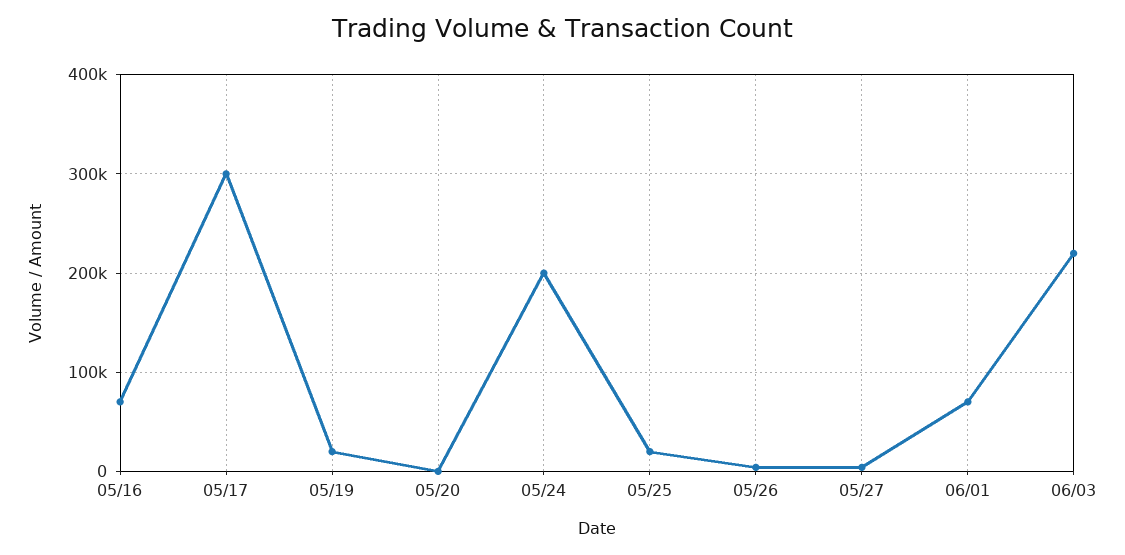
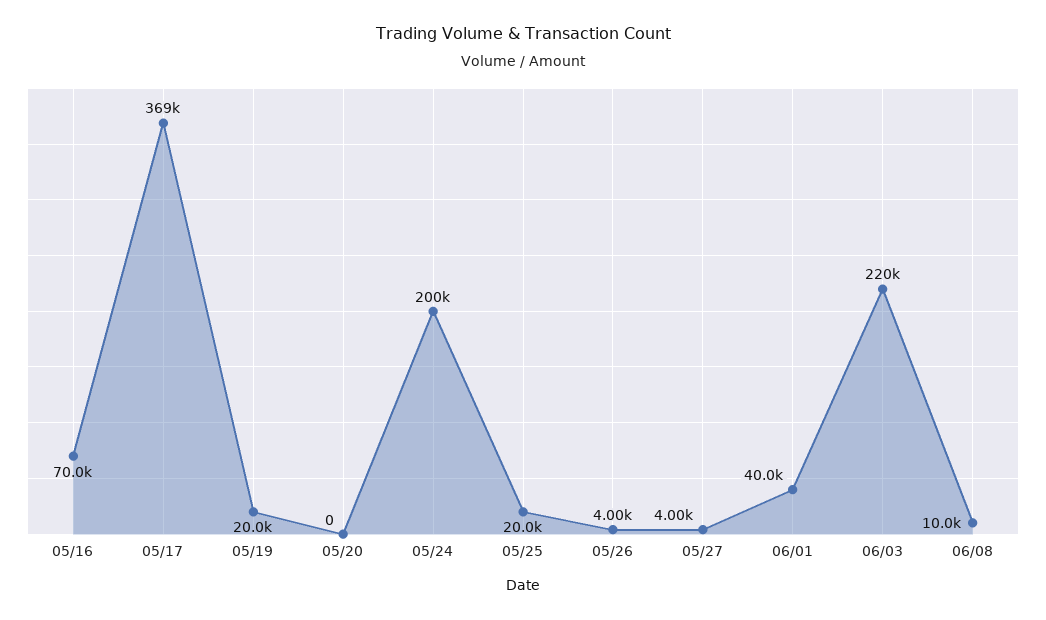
05/17: 300000 -> 369000
06/01: 70000 -> 40000
06/08: none -> 10000

